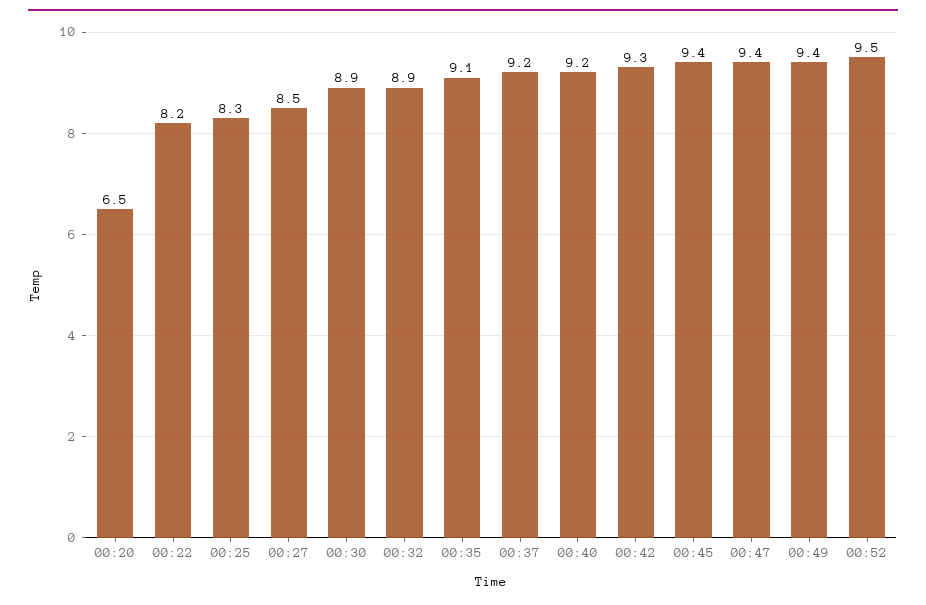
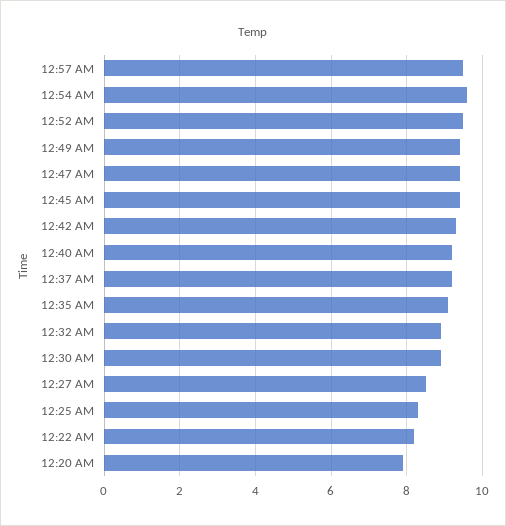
00:20: 6.5 -> 8
12:57 AM: none -> 9.5
12:54 AM: none -> 9.5

